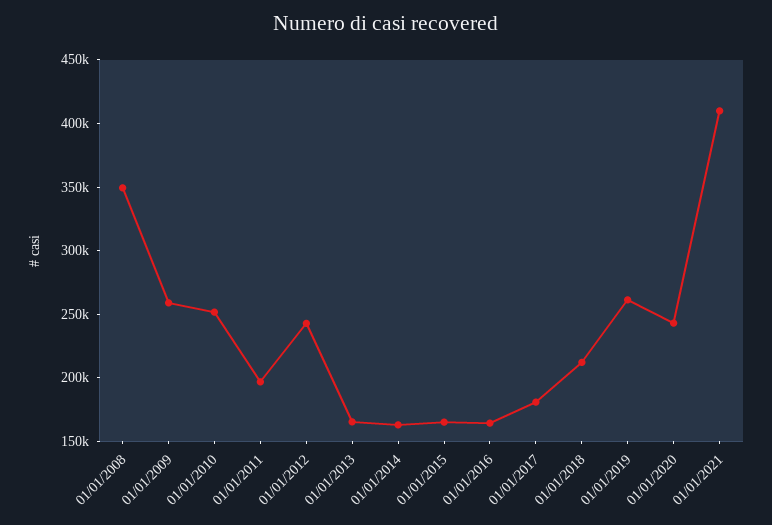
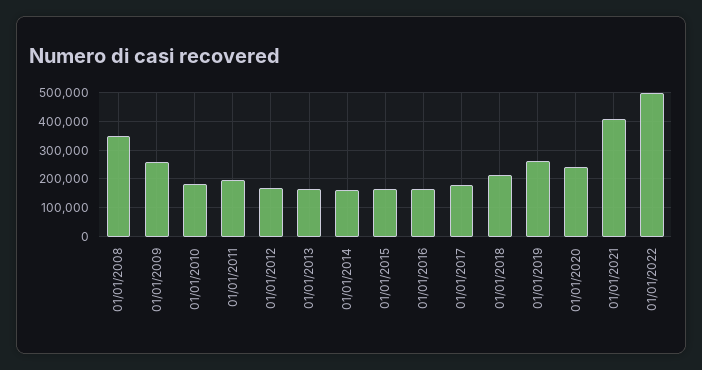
01/01/2010: 250000 -> 175000
01/01/2012: 240000 -> 175000
01/01/2022: none -> 500000

